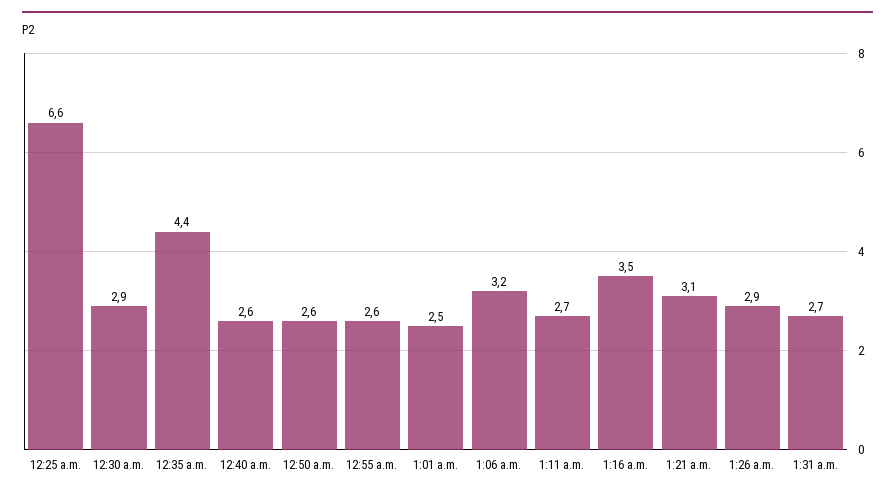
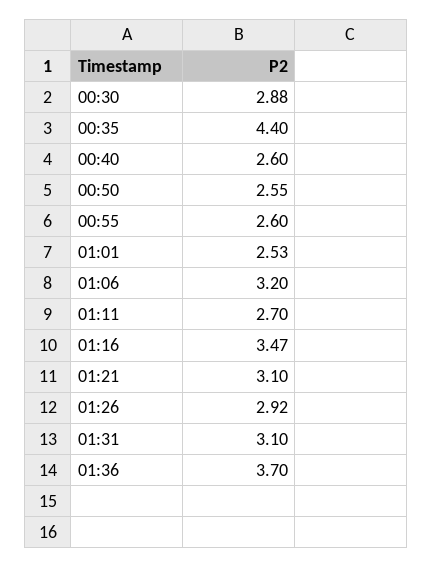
12:25 a.m.: 6.6 -> none
1:31 a.m.: 2.7 -> 3.1
01:36: none -> 3.7

